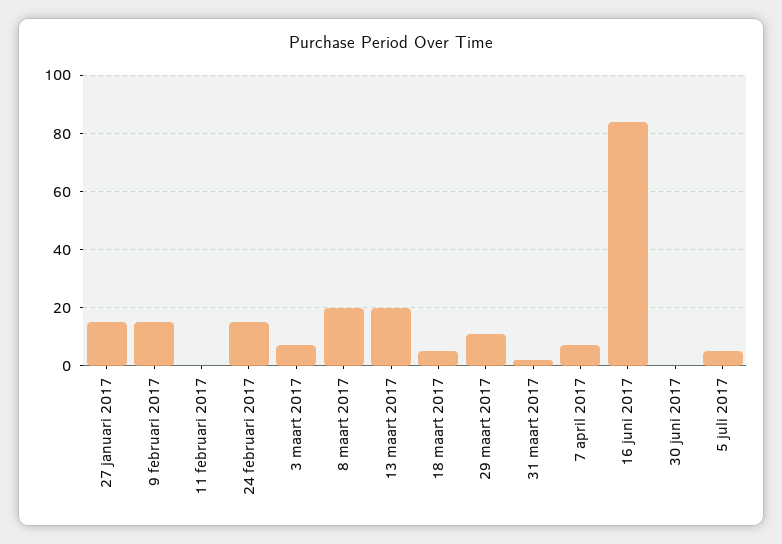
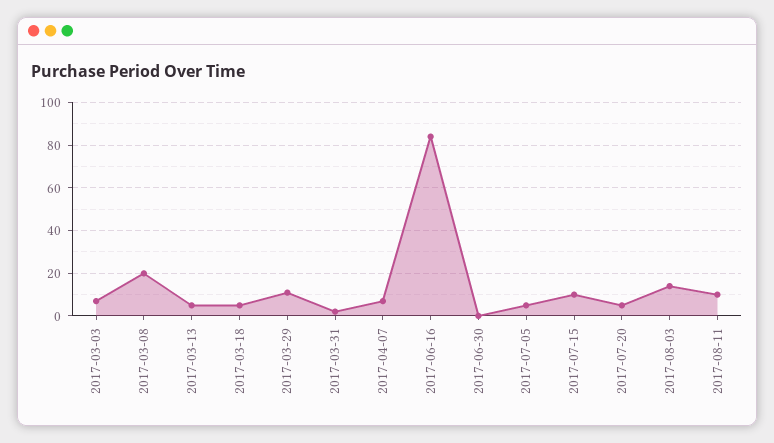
27 januari 2017: 15 -> none
9 februari 2017: 15 -> none
11 februari 2017: 0 -> none
24 februari 2017: 15 -> none
13 maart 2017: 20 -> 5
2017-07-15: none -> 10
2017-07-20: none -> 5
2017-08-03: none -> 15
2017-08-11: none -> 10

